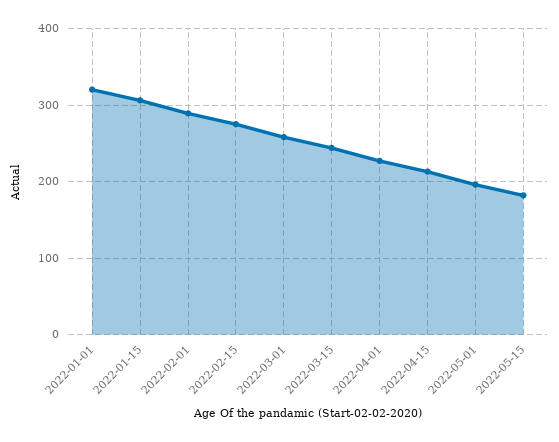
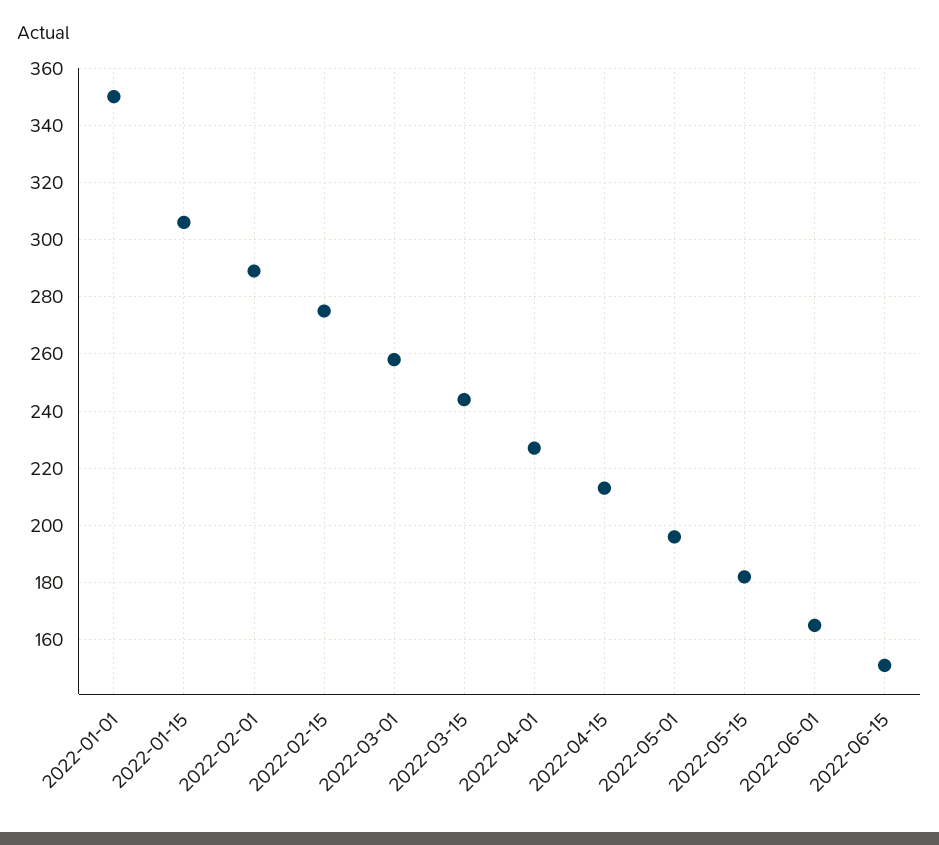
2022-01-01: 320 -> 350
2022-06-01: none -> 165
2022-06-15: none -> 150

